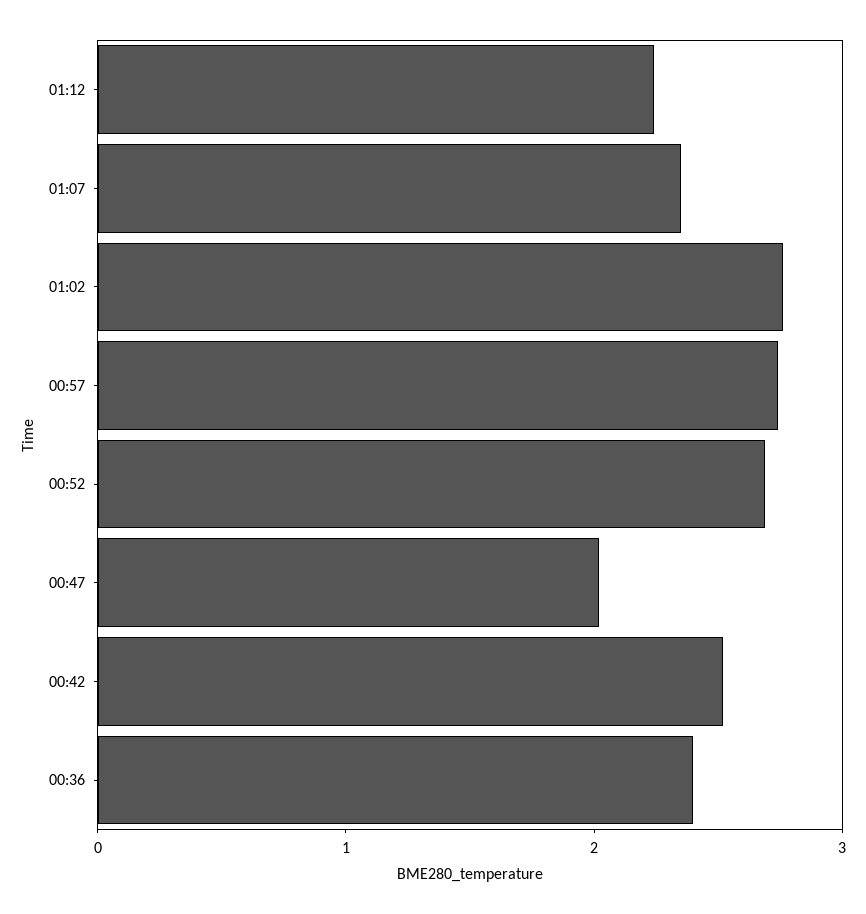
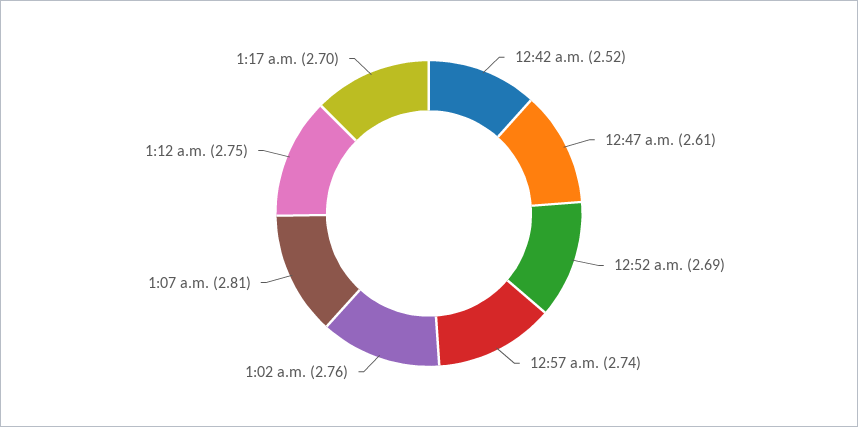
01:12: 2.2 -> 2.75
01:07: 2.4 -> 2.81
00:47: 2 -> 2.61
00:36: 2.4 -> none
1:17 a.m.: none -> 2.7

